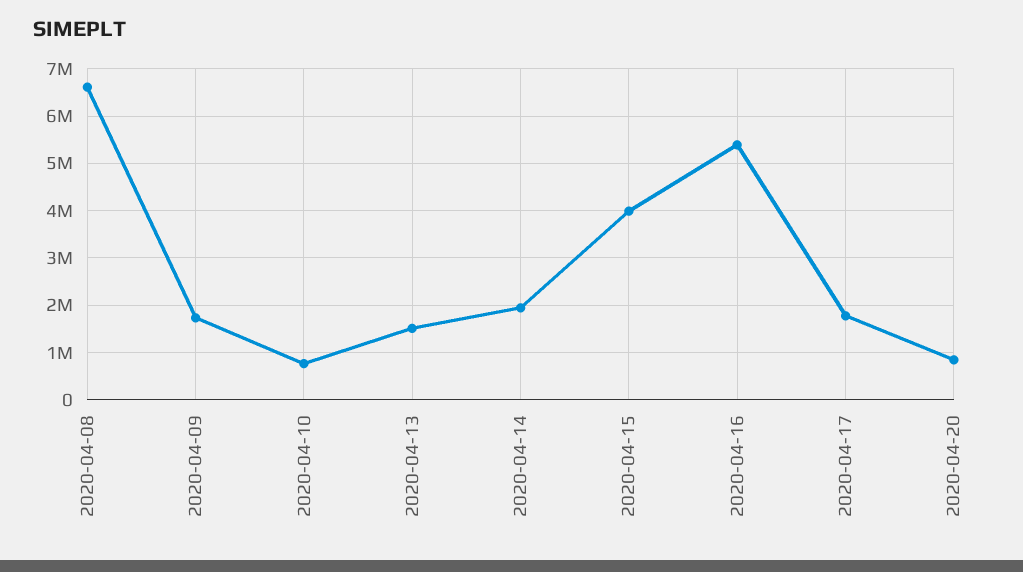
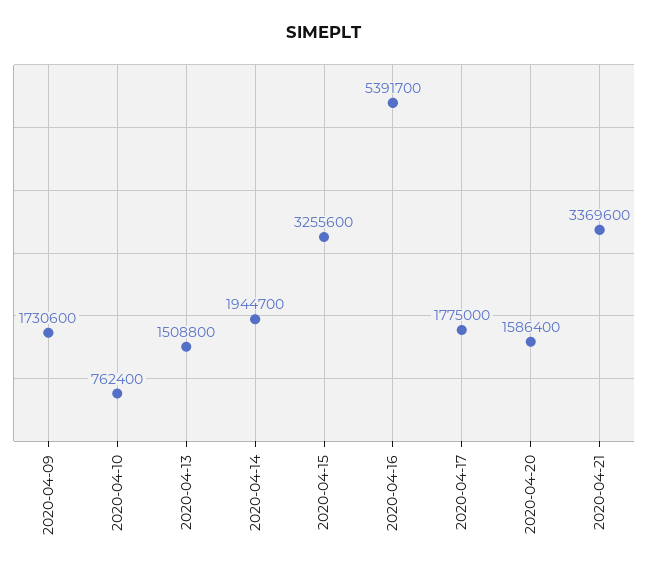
2020-04-08: 6600000 -> none
2020-04-15: 4000000 -> 3255600
2020-04-20: 800000 -> 1586400
2020-04-21: none -> 3369600

